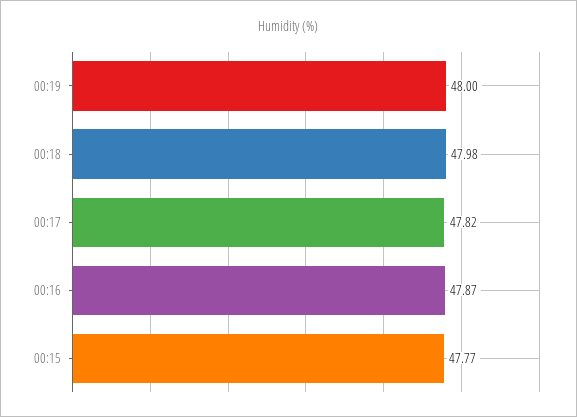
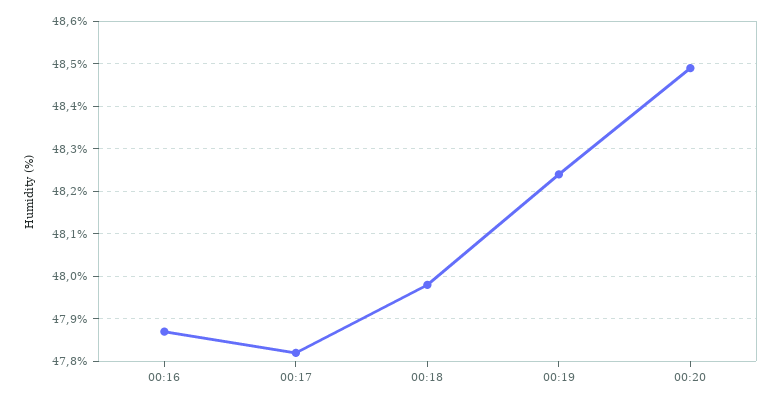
00:19: 48 -> 48.25
00:15: 47.77 -> none
00:20: none -> 48.5

